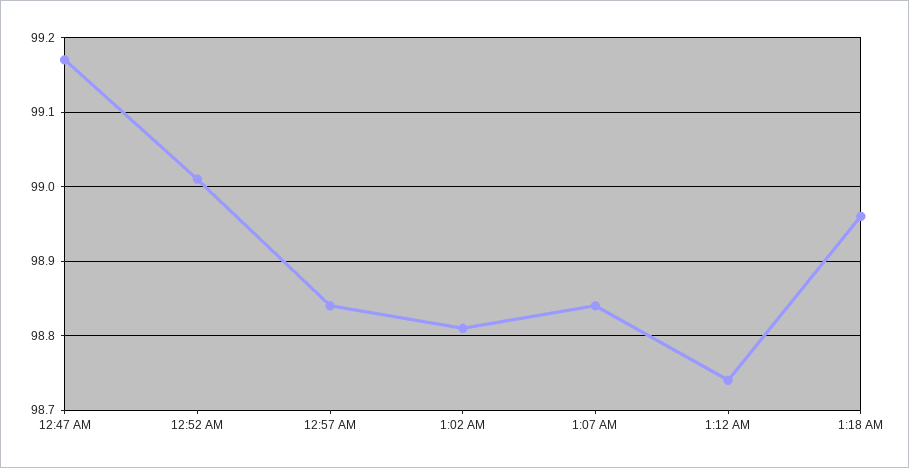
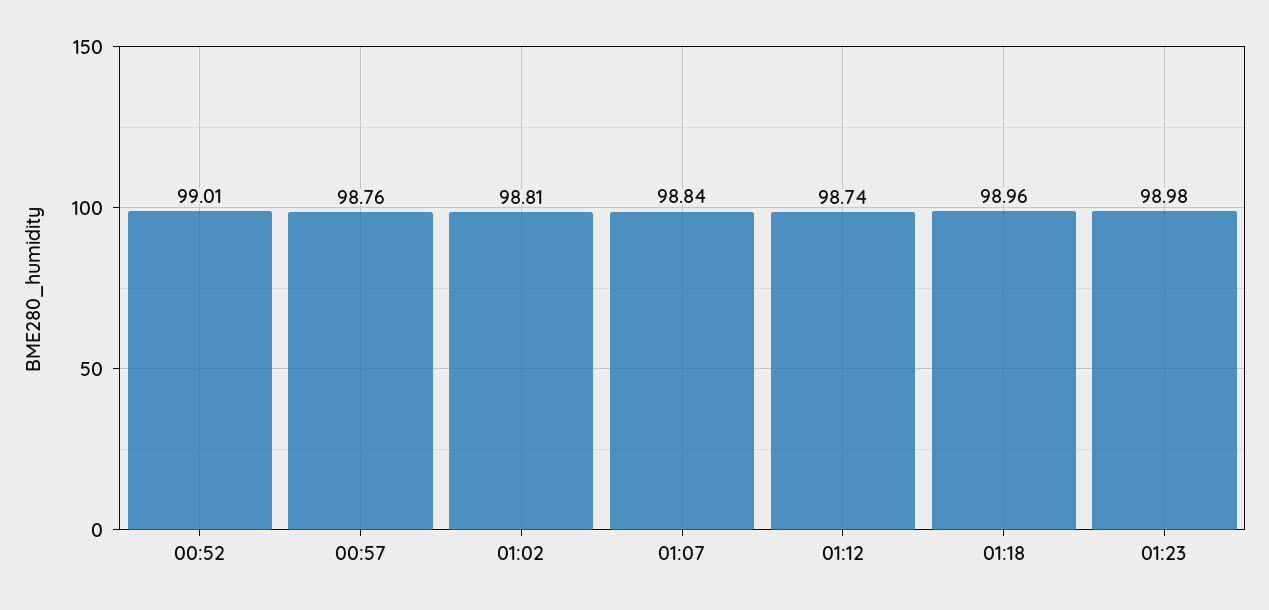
12:47 AM: 99.17 -> none
12:57 AM: 98.84 -> 98.76
01:23: none -> 98.98

